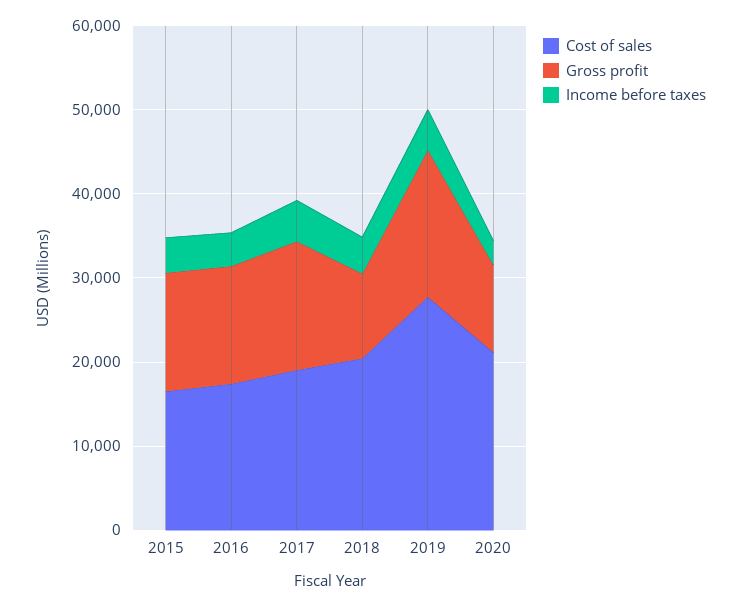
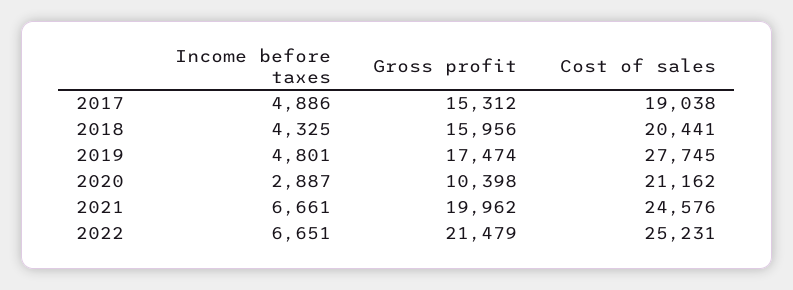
Cost of sales, 2015: 16000 -> none
Gross profit, 2015: 14000 -> none
Income before taxes, 2015: 4000 -> none
Cost of sales, 2016: 18000 -> none
Gross profit, 2016: 14000 -> none
Income before taxes, 2016: 4000 -> none
Gross profit, 2018: 10000 -> 15956
Income before taxes, 2021: none -> 6661
Gross profit, 2021: none -> 19962
Cost of sales, 2021: none -> 24576
Income before taxes, 2022: none -> 6651
Gross profit, 2022: none -> 21479
Cost of sales, 2022: none -> 25231

